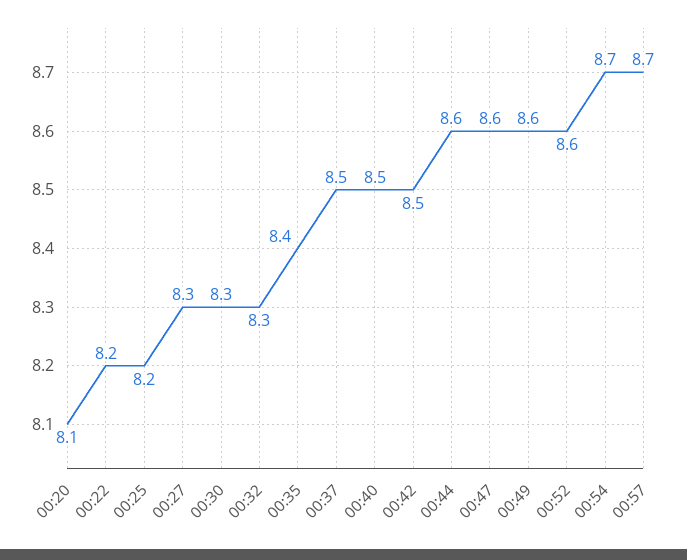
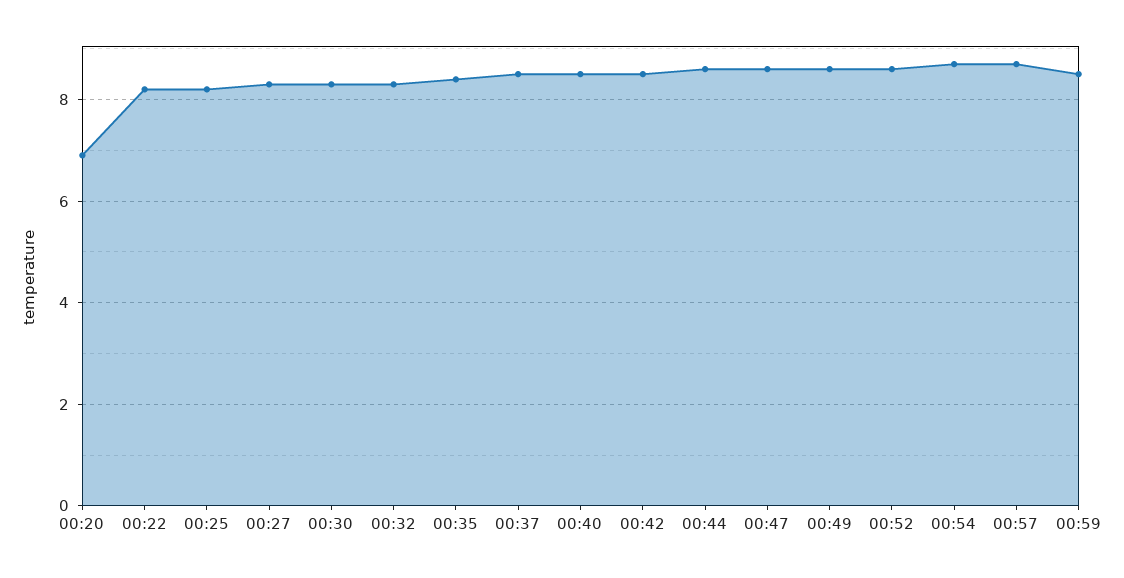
00:20: 8.1 -> 7
00:59: none -> 8.5

